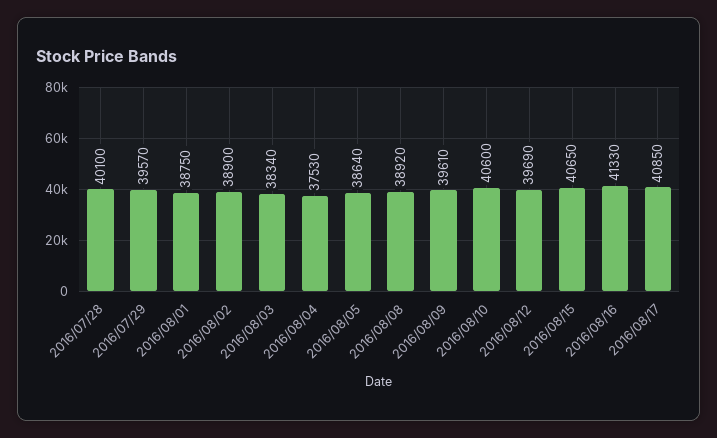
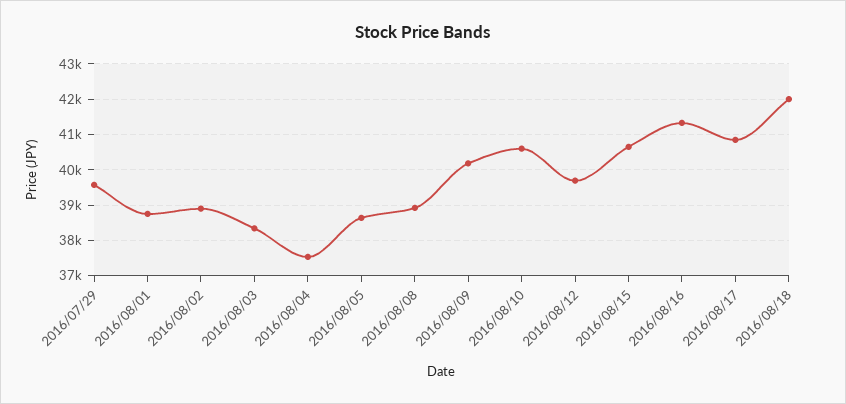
2016/07/28: 40100 -> none
2016/08/09: 39610 -> 40200
2016/08/18: none -> 42000

